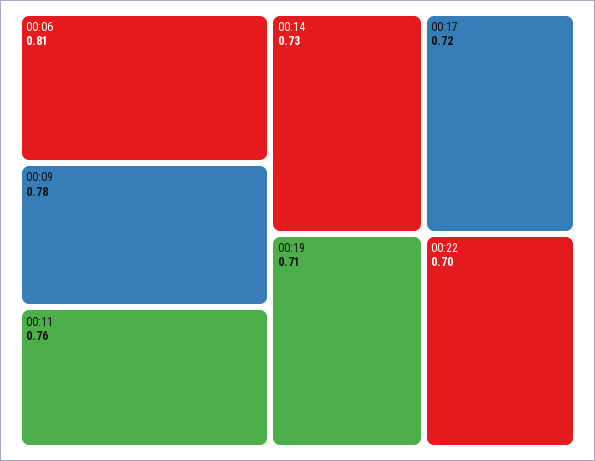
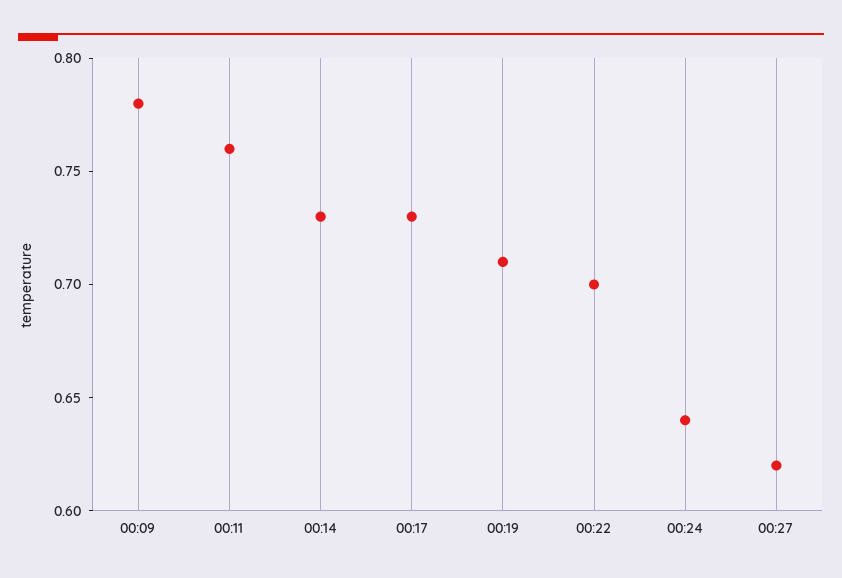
00:06: 0.81 -> none
00:17: 0.72 -> 0.73
00:24: none -> 0.64
00:27: none -> 0.62

